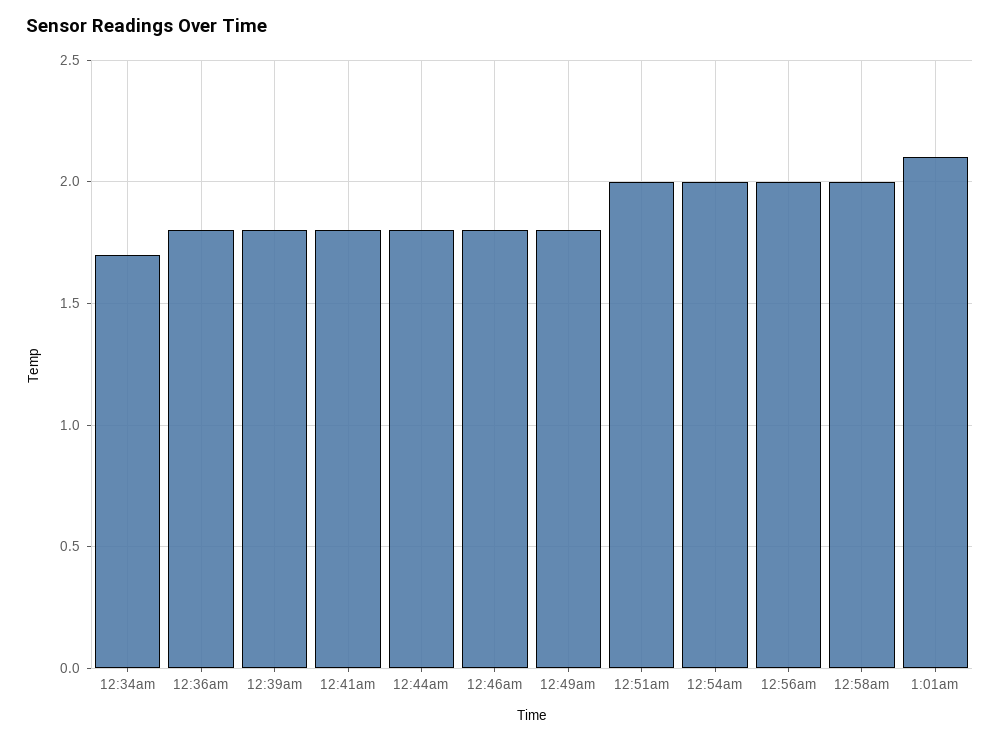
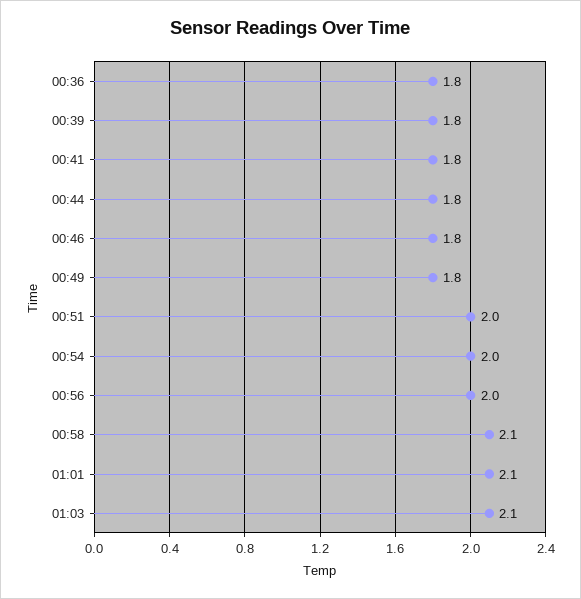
12:34am: 1.7 -> none
12:58am: 2 -> 2.1
01:03: none -> 2.1

